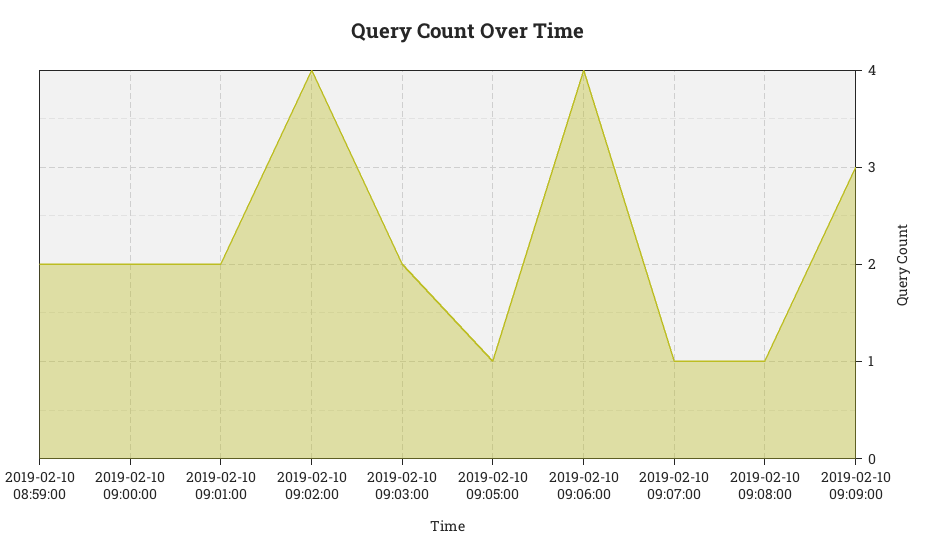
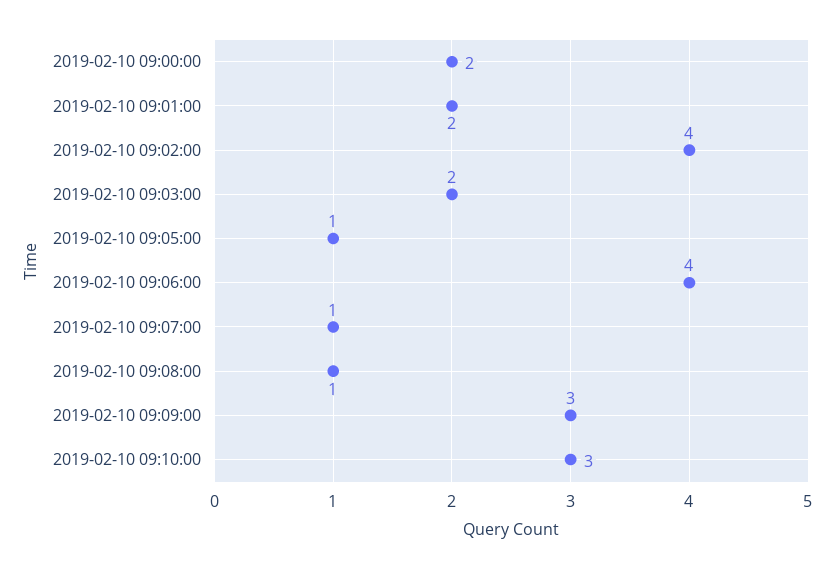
2019-02-10 08:59:00: 2 -> none
2019-02-10 09:10:00: none -> 3

